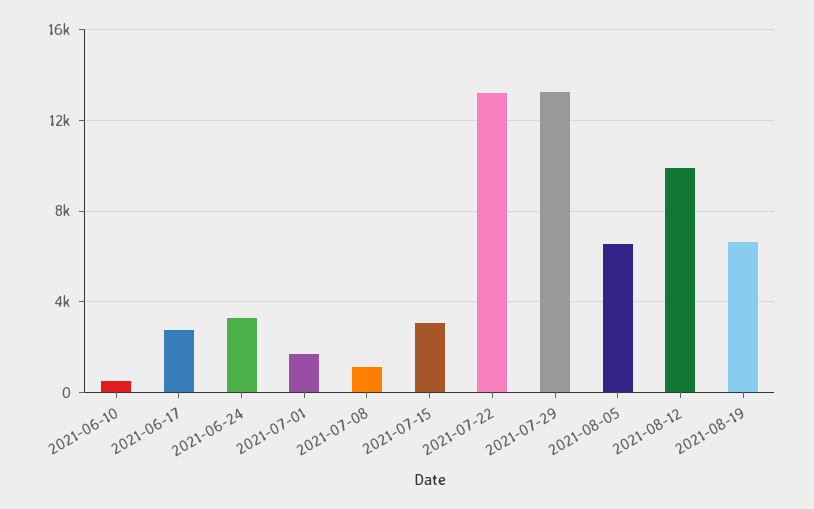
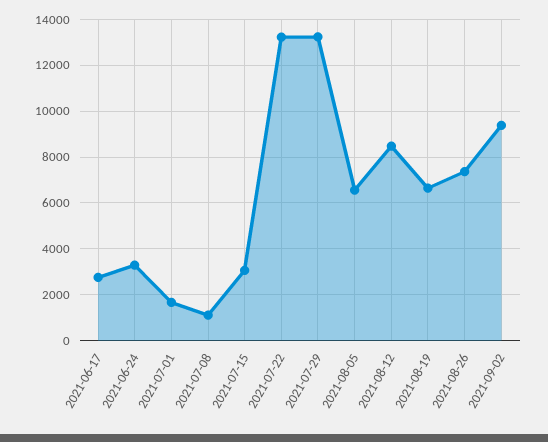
2021-06-10: 500 -> none
2021-08-12: 10000 -> 8500
2021-08-26: none -> 7500
2021-09-02: none -> 9500

